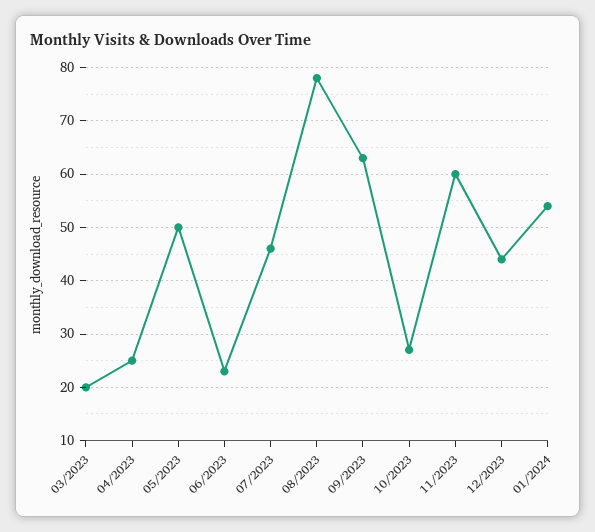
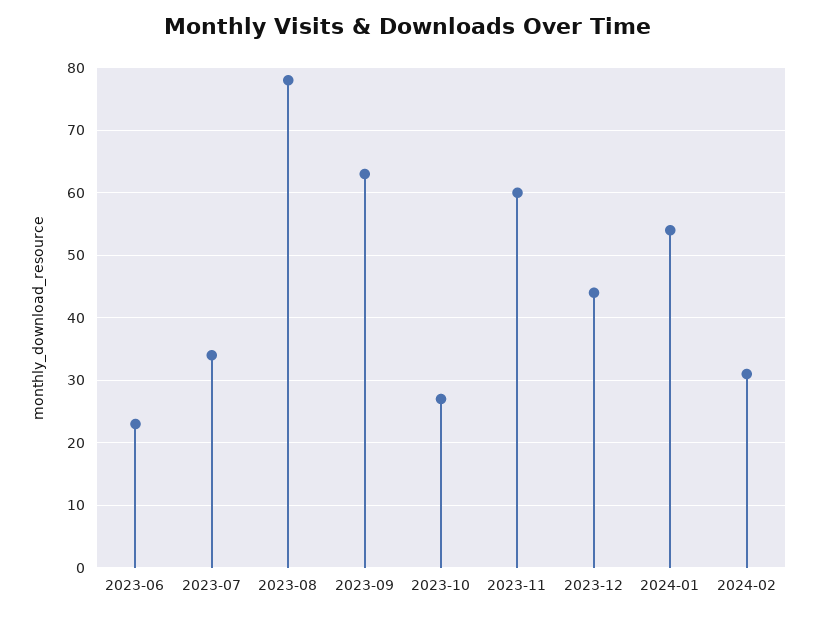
03/2023: 20 -> none
04/2023: 25 -> none
05/2023: 50 -> none
07/2023: 45 -> 34
2024-02: none -> 31

